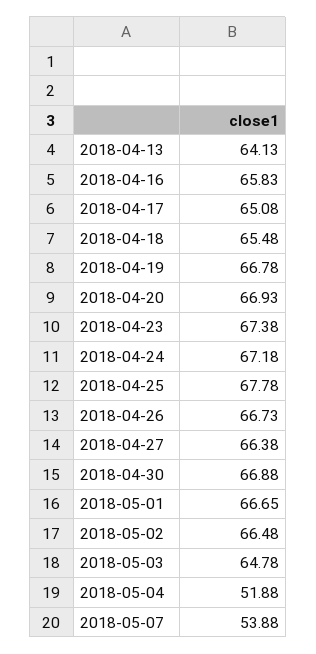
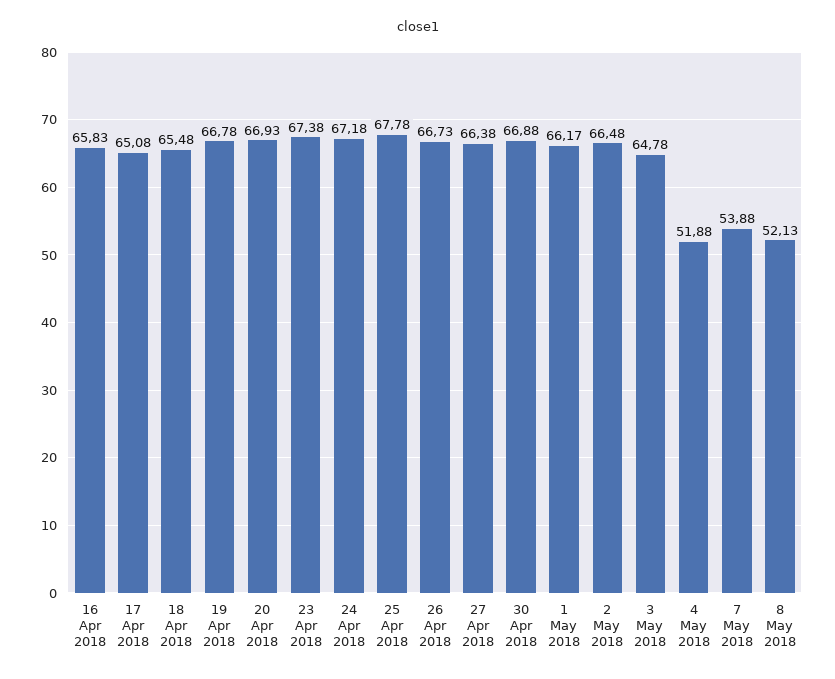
2018-04-13: 64.13 -> none
2018-05-01: 66.65 -> 66.17
8 May 2018: none -> 52.13

